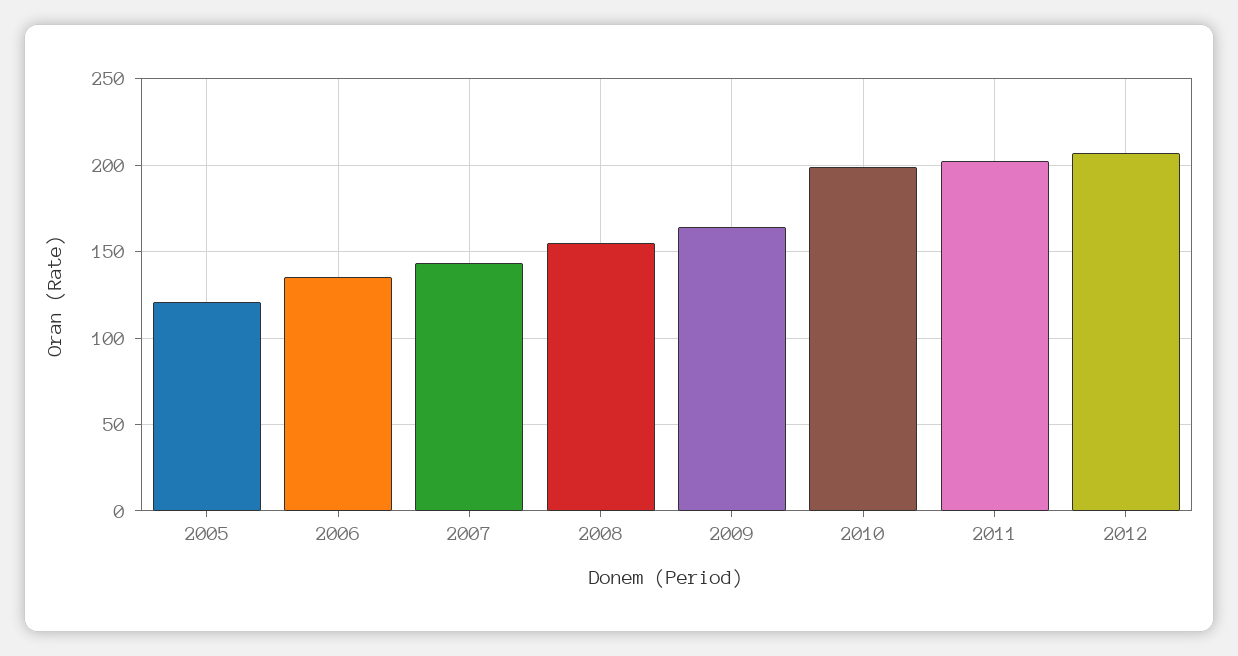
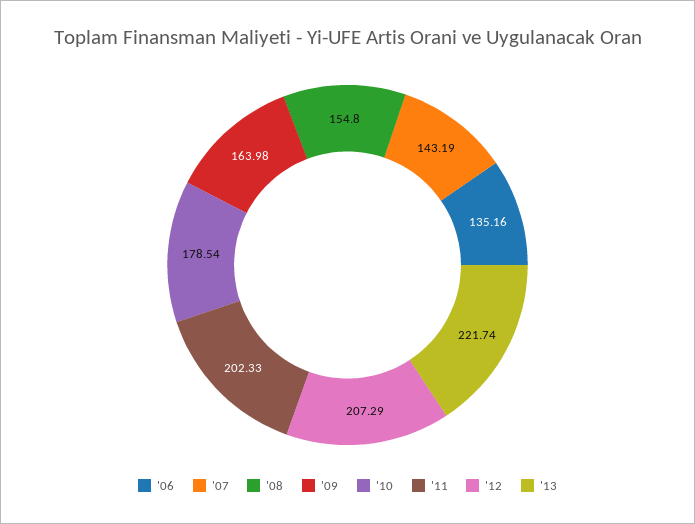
2005: 120 -> none
2010: 200 -> 178.54
'13: none -> 221.74

